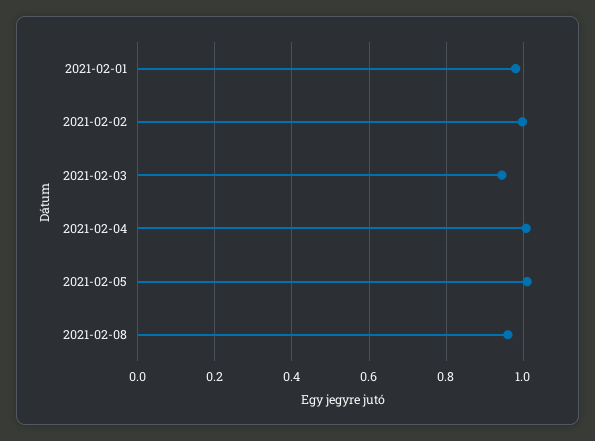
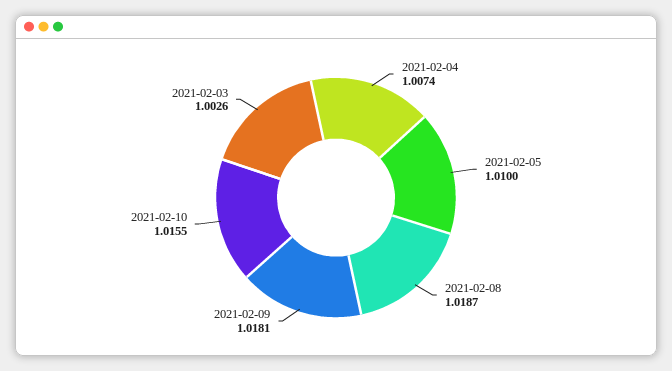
2021-02-01: 0.98 -> none
2021-02-02: 1 -> none
2021-02-03: 0.94 -> 1.0026
2021-02-08: 0.96 -> 1.0187
2021-02-09: none -> 1.0181
2021-02-10: none -> 1.0155

